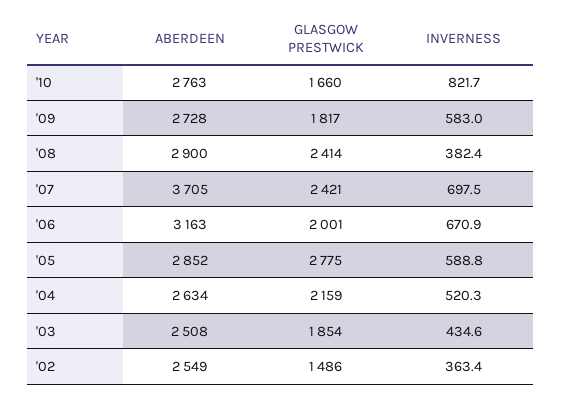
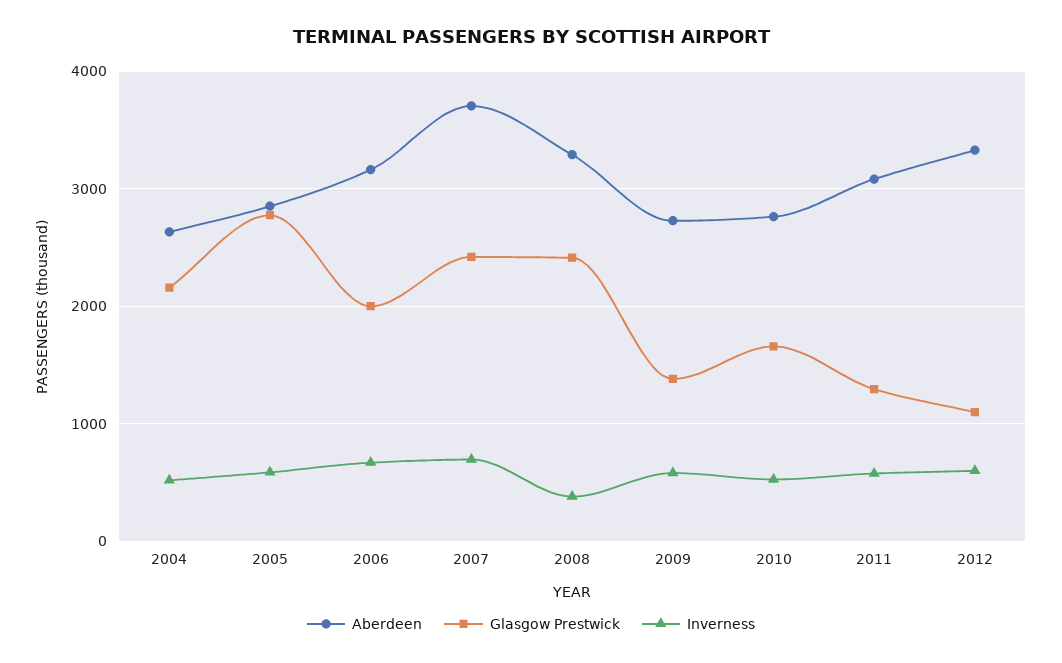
INVERNESS, '10: 821.7 -> 500
GLASGOW PRESTWICK, '09: 1817 -> 1400
ABERDEEN, '08: 2900 -> 3300
ABERDEEN, '03: 2508 -> none
GLASGOW PRESTWICK, '03: 1854 -> none
INVERNESS, '03: 434.6 -> none
ABERDEEN, '02: 2549 -> none
GLASGOW PRESTWICK, '02: 1486 -> none
INVERNESS, '02: 363.4 -> none
ABERDEEN, 2011: none -> 3100
GLASGOW PRESTWICK, 2011: none -> 1300
INVERNESS, 2011: none -> 600
ABERDEEN, 2012: none -> 3300
GLASGOW PRESTWICK, 2012: none -> 1100
INVERNESS, 2012: none -> 600

